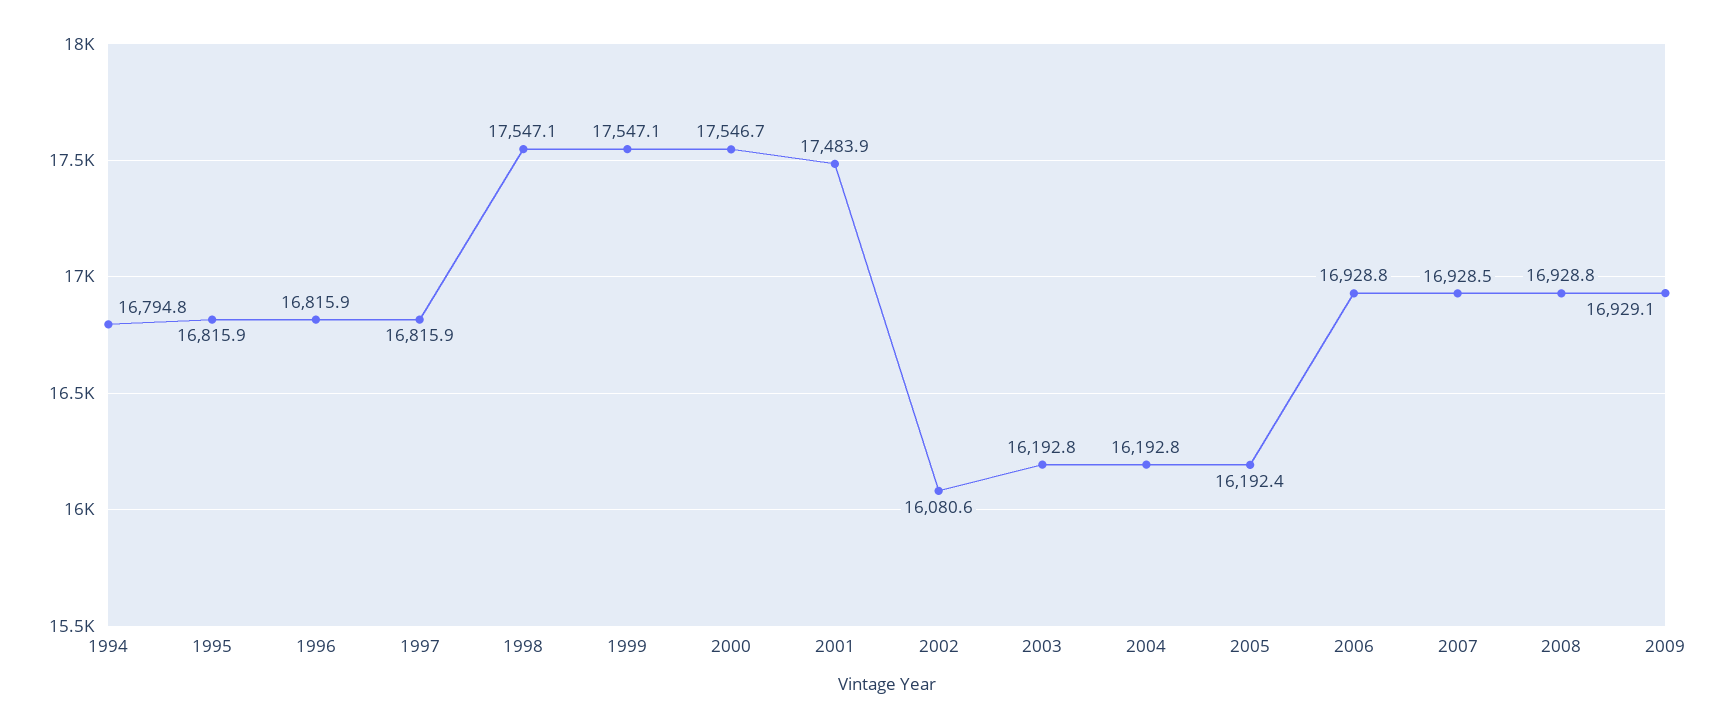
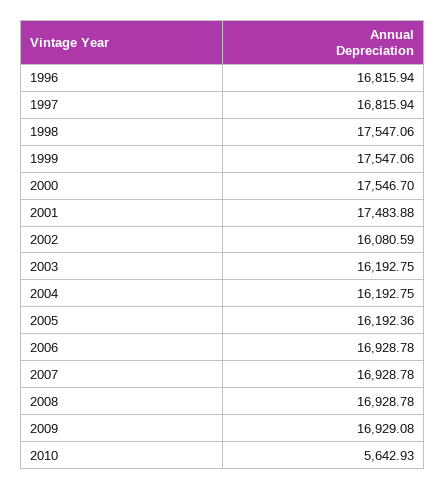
1994: 16794.8 -> none
1995: 16815.9 -> none
2007: 16928.5 -> 16928.78
2010: none -> 5642.93

